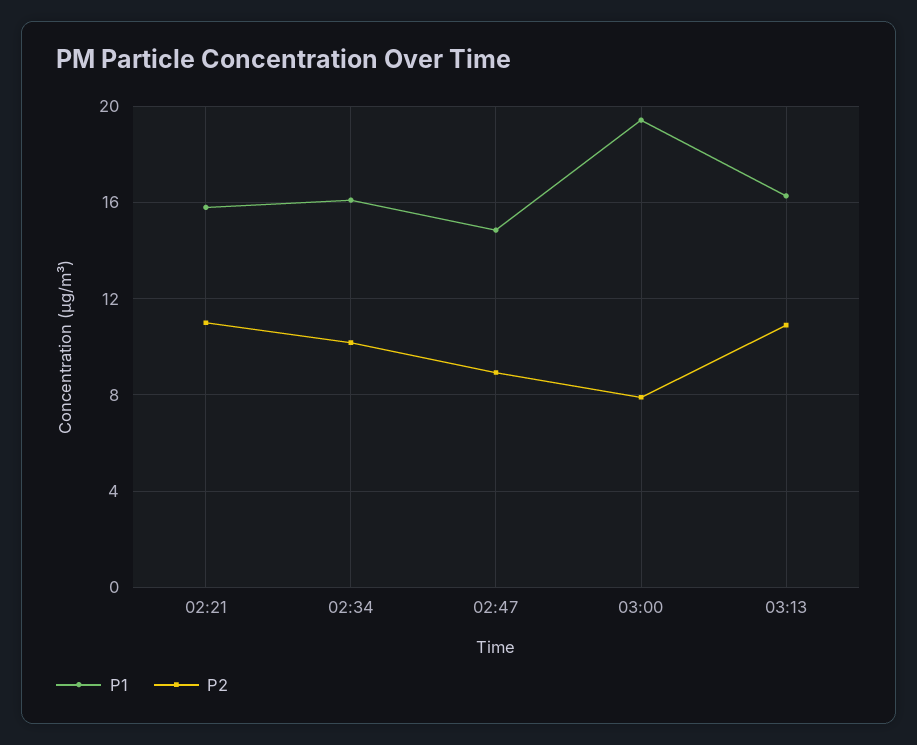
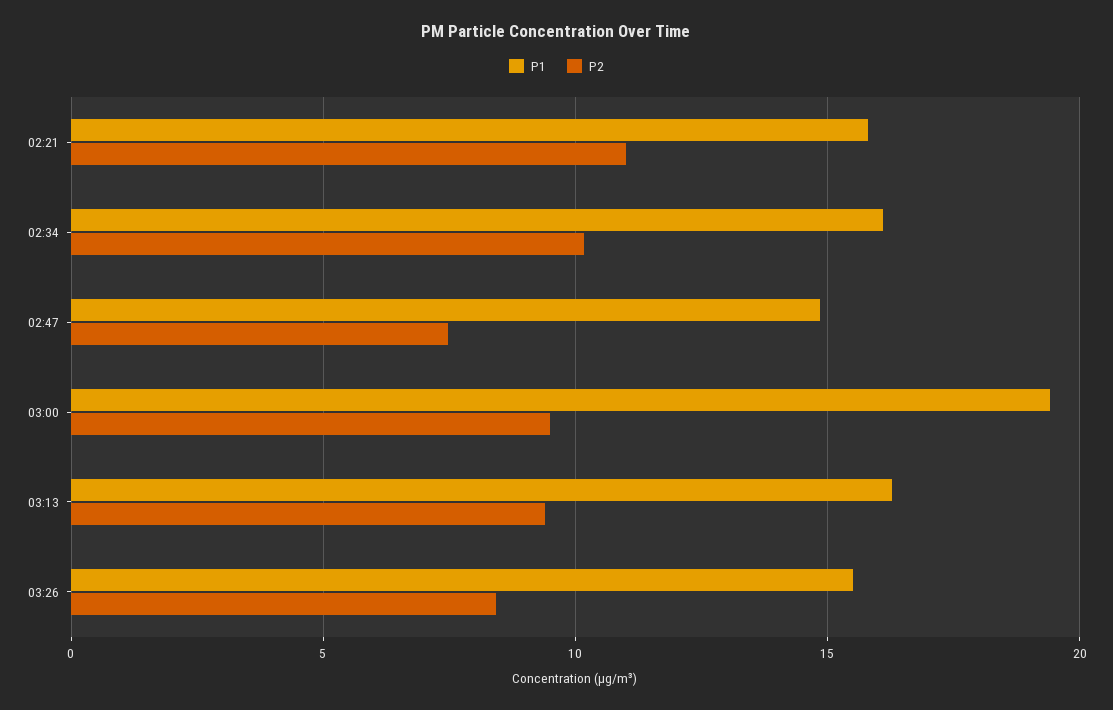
P2, 02:47: 9 -> 7.5
P2, 03:00: 8 -> 9.5
P2, 03:13: 11 -> 9.5
P1, 03:26: none -> 15.5
P2, 03:26: none -> 8.5

